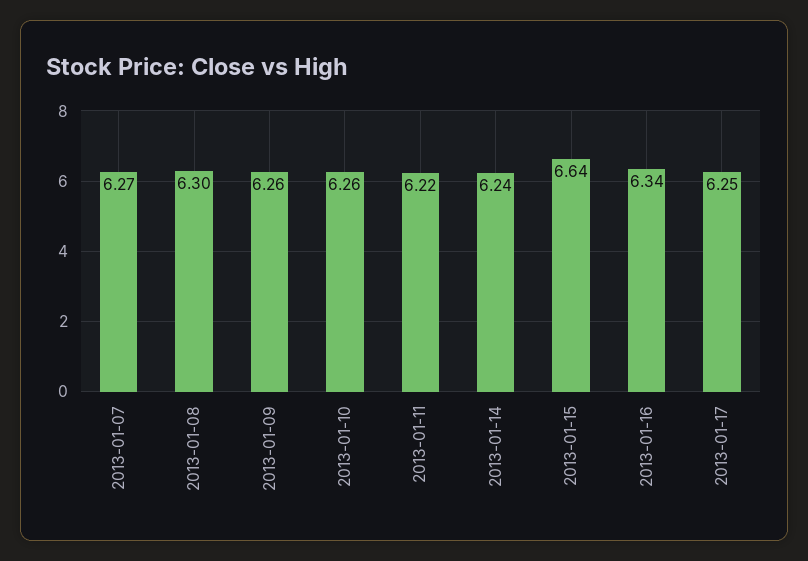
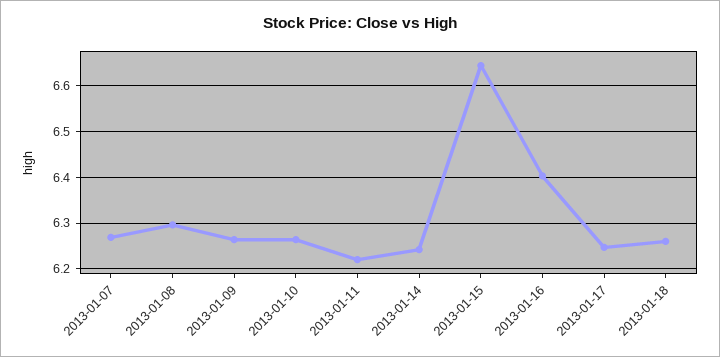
2013-01-16: 6.34 -> 6.4
2013-01-18: none -> 6.26

